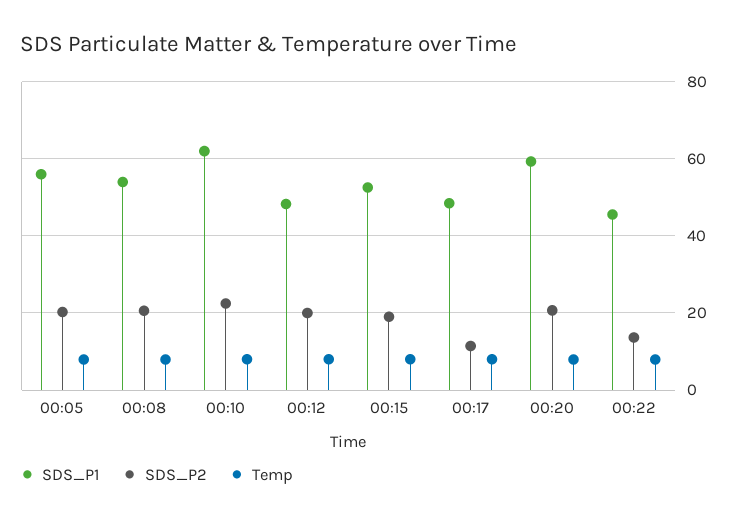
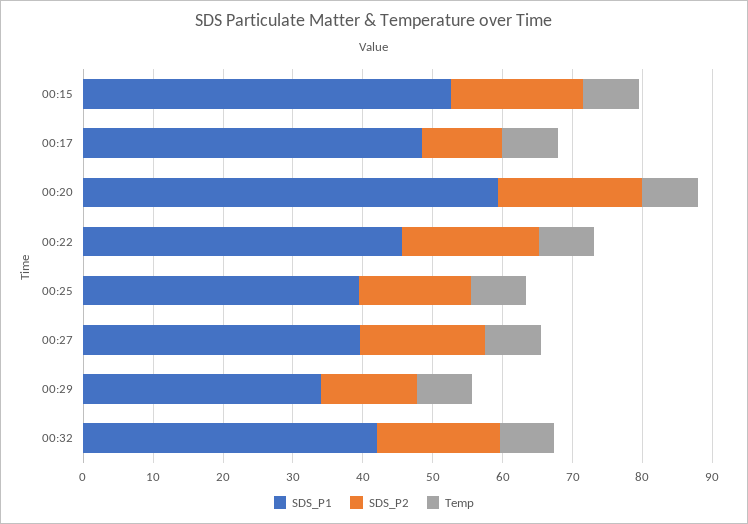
SDS_P1, 00:05: 56 -> none
SDS_P2, 00:05: 20 -> none
Temp, 00:05: 8 -> none
SDS_P1, 00:08: 54 -> none
SDS_P2, 00:08: 20 -> none
Temp, 00:08: 8 -> none
SDS_P1, 00:10: 62 -> none
SDS_P2, 00:10: 22 -> none
Temp, 00:10: 8 -> none
SDS_P1, 00:12: 48 -> none
SDS_P2, 00:12: 20 -> none
Temp, 00:12: 8 -> none
SDS_P2, 00:22: 14 -> 20
SDS_P1, 00:25: none -> 40
SDS_P2, 00:25: none -> 16
Temp, 00:25: none -> 8
SDS_P1, 00:27: none -> 40
SDS_P2, 00:27: none -> 18
Temp, 00:27: none -> 8
SDS_P1, 00:29: none -> 34
SDS_P2, 00:29: none -> 14
Temp, 00:29: none -> 8
SDS_P1, 00:32: none -> 42
SDS_P2, 00:32: none -> 18
Temp, 00:32: none -> 8

